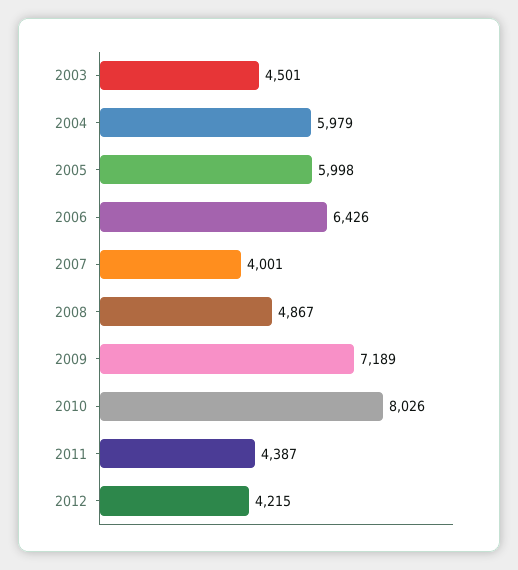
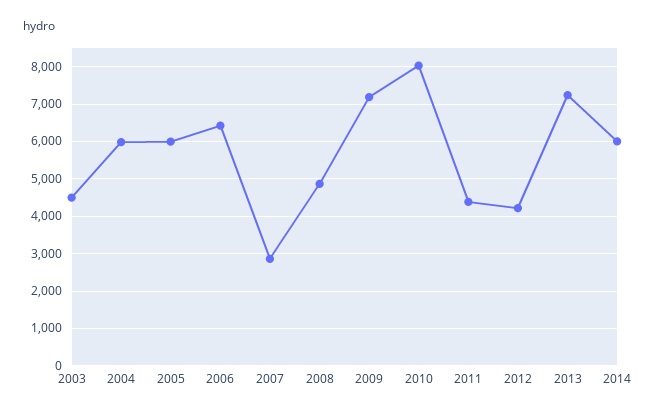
2007: 4001 -> 2800
2013: none -> 7200
2014: none -> 6000

